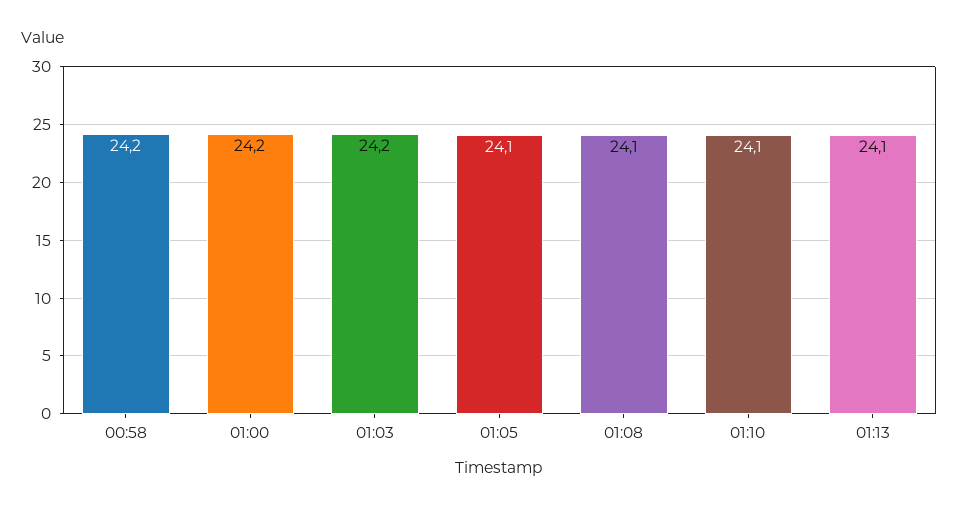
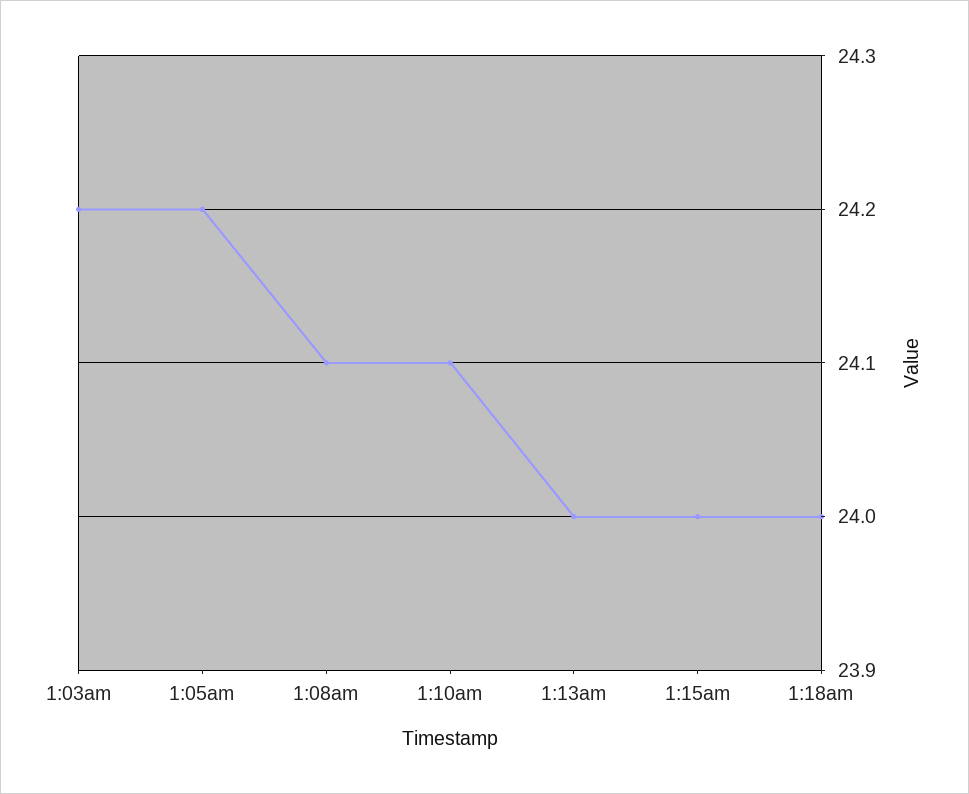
00:58: 24.2 -> none
01:00: 24.2 -> none
01:05: 24.1 -> 24.2
01:13: 24.1 -> 24
1:15am: none -> 24
1:18am: none -> 24

